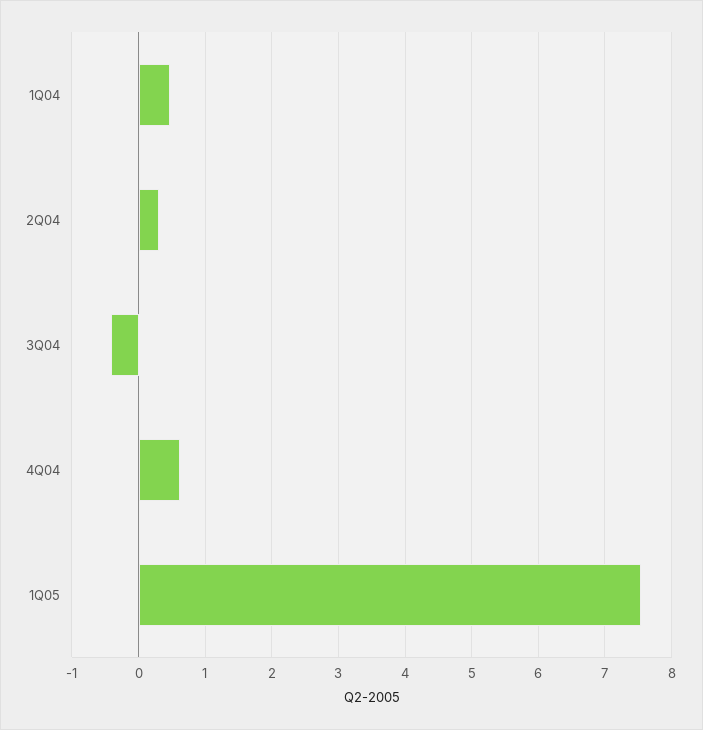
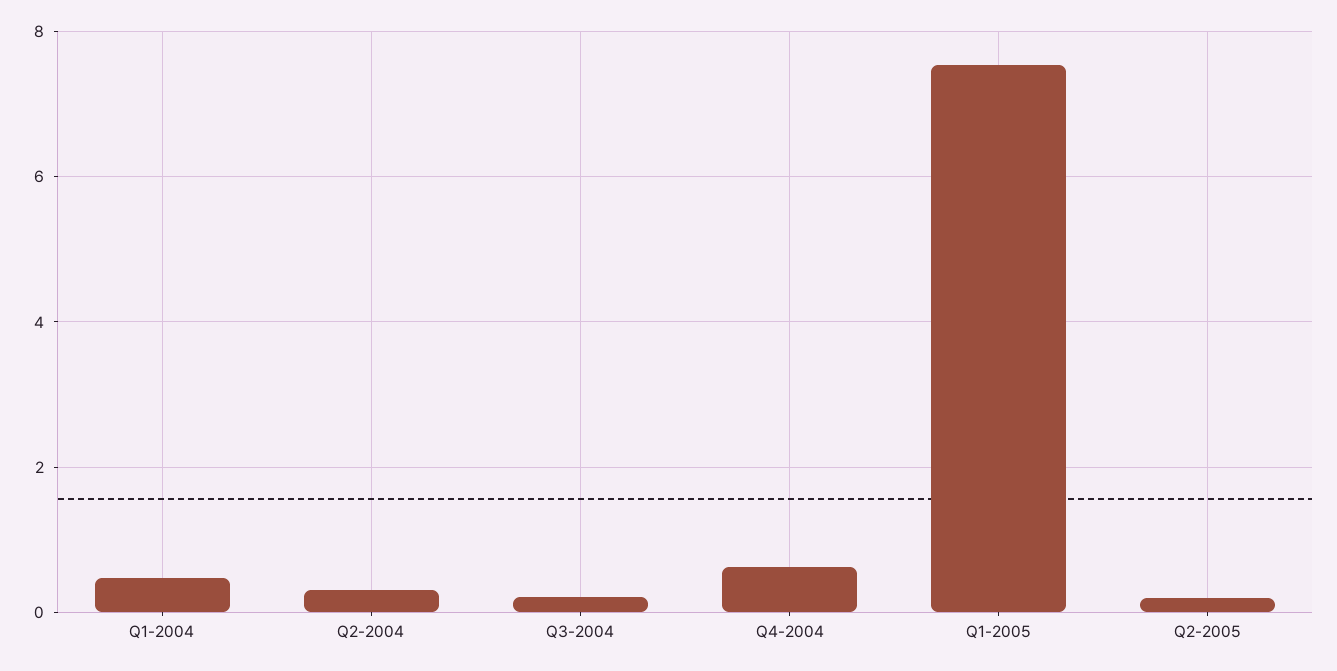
3Q04: -0.4 -> 0.2
Q2-2005: none -> 0.2

